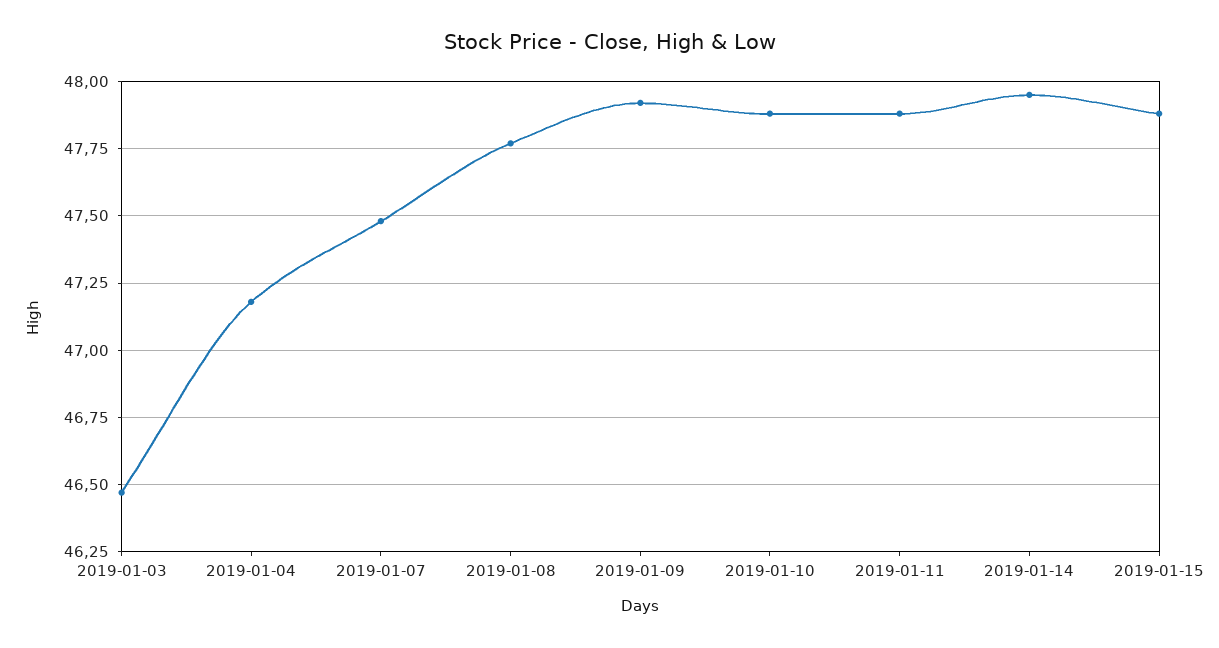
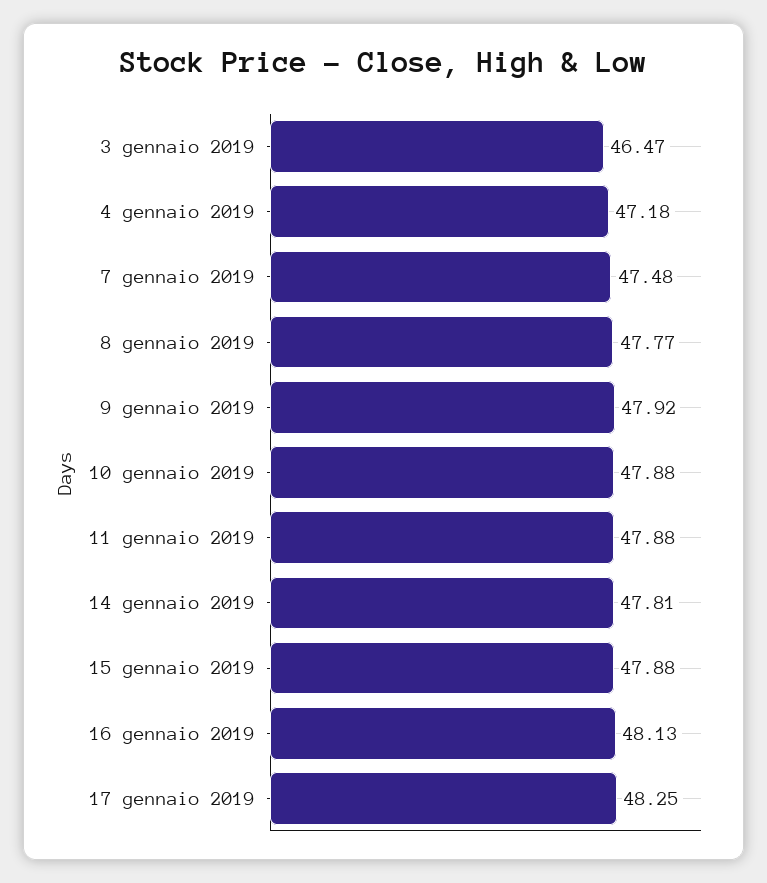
2019-01-14: 47.95 -> 47.81
16 gennaio 2019: none -> 48.13
17 gennaio 2019: none -> 48.25

